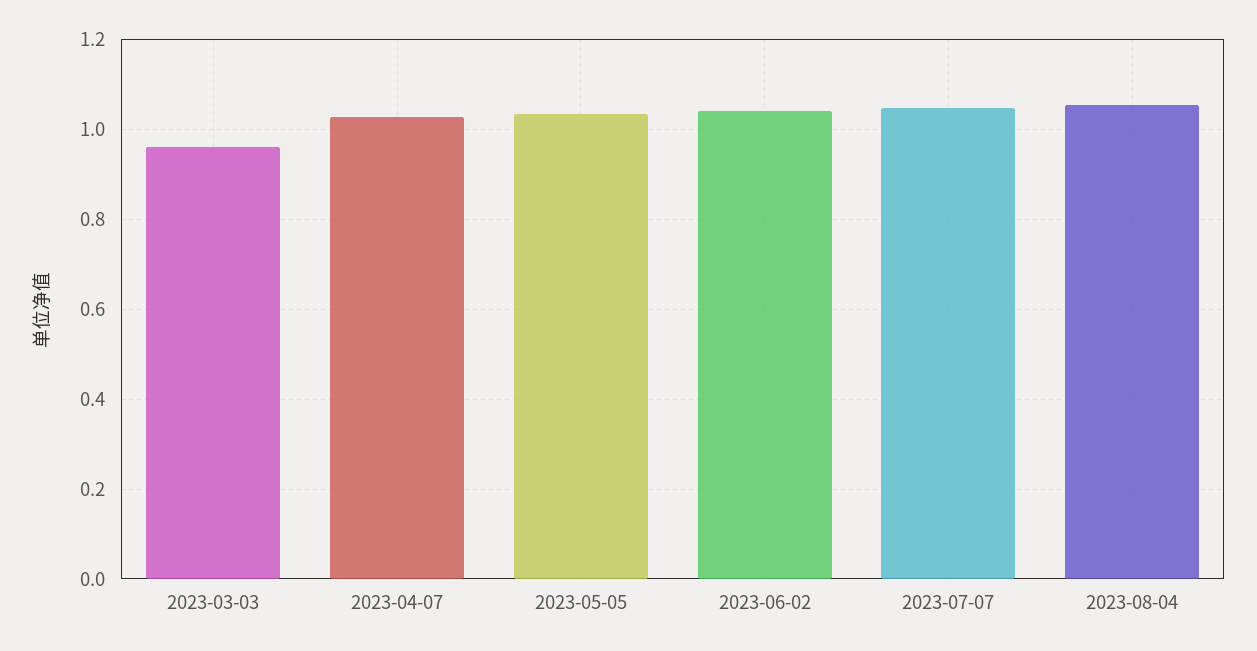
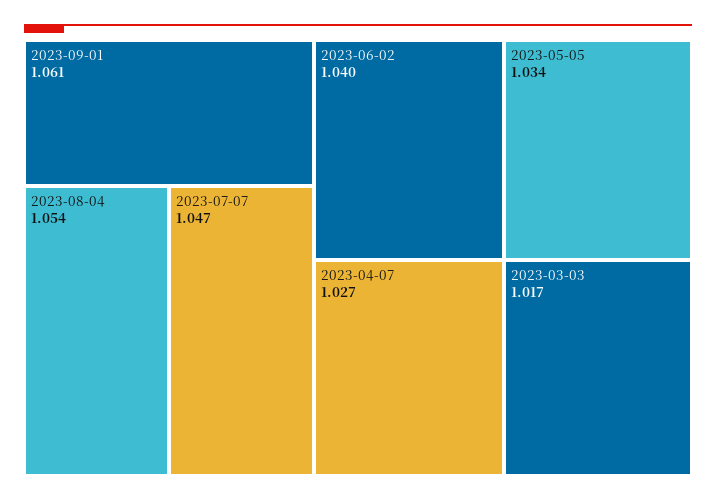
2023-03-03: 0.96 -> 1.017
2023-09-01: none -> 1.061

